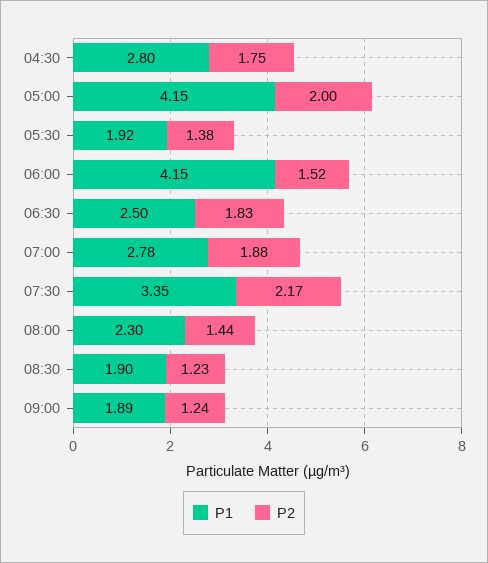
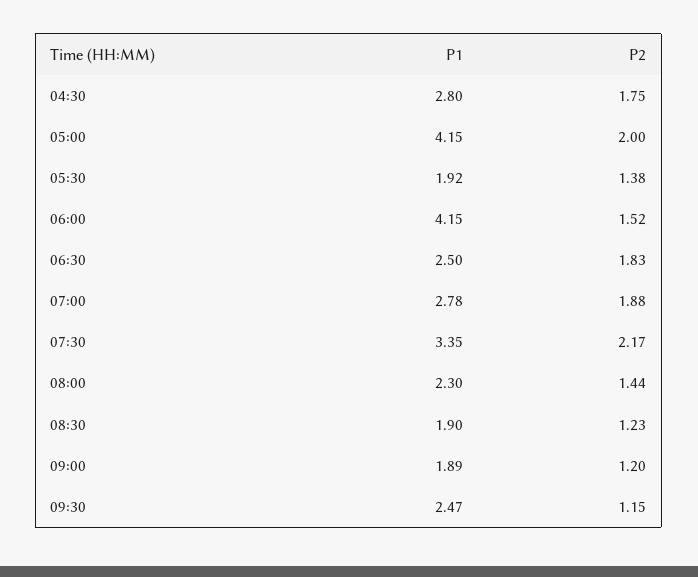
P2, 09:00: 1.24 -> 1.2
P1, 09:30: none -> 2.47
P2, 09:30: none -> 1.15

